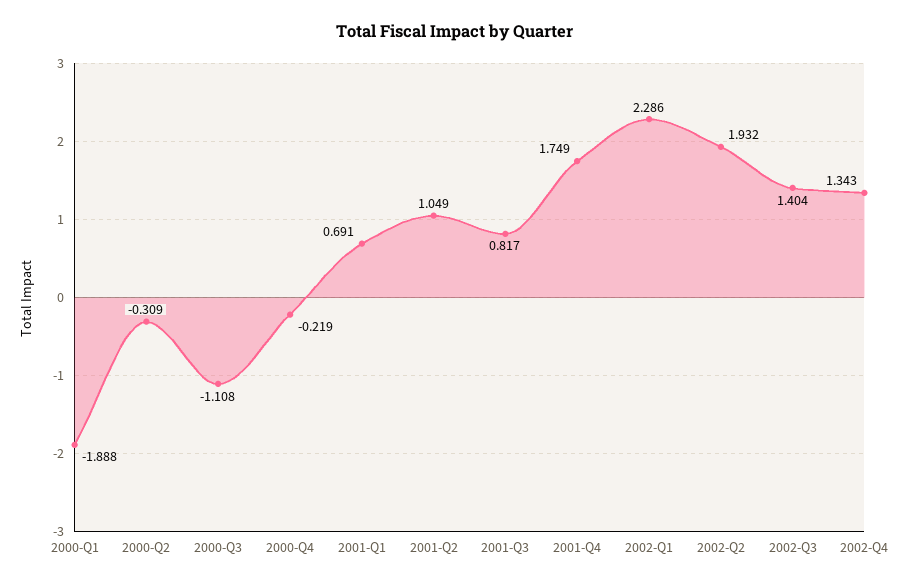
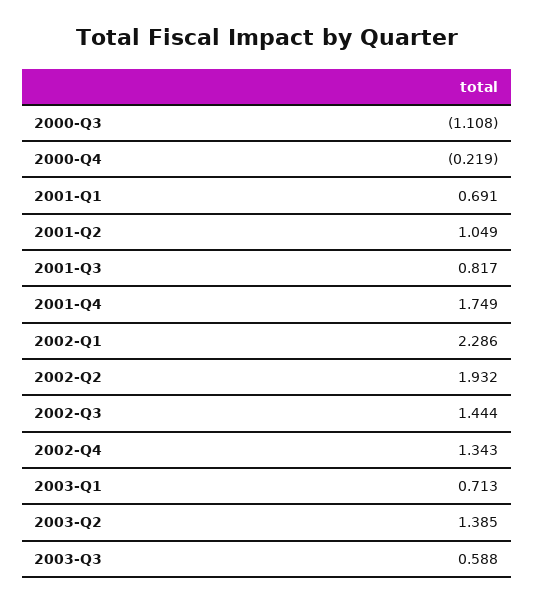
2000-Q1: -1.888 -> none
2000-Q2: -0.309 -> none
2002-Q3: 1.404 -> 1.444
2003-Q1: none -> 0.713
2003-Q2: none -> 1.385
2003-Q3: none -> 0.588

